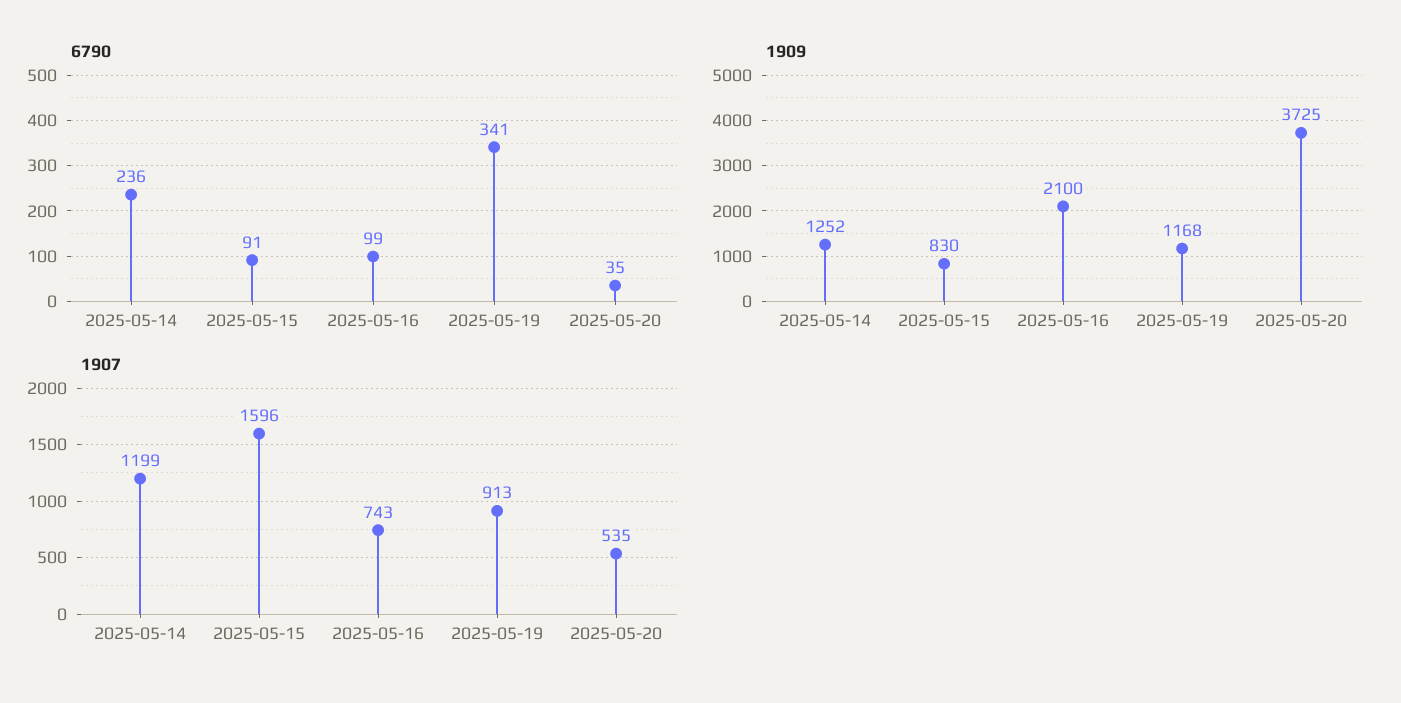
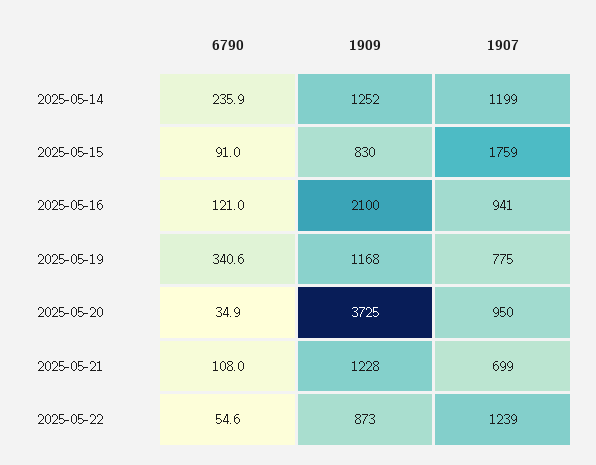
6790, 2025-05-16: 99 -> 121
1907, 2025-05-15: 1596 -> 1759
1907, 2025-05-16: 743 -> 941
1907, 2025-05-19: 913 -> 775
1907, 2025-05-20: 535 -> 950
6790, 2025-05-21: none -> 108
1909, 2025-05-21: none -> 1228
1907, 2025-05-21: none -> 699
6790, 2025-05-22: none -> 54.6
1909, 2025-05-22: none -> 873
1907, 2025-05-22: none -> 1239

